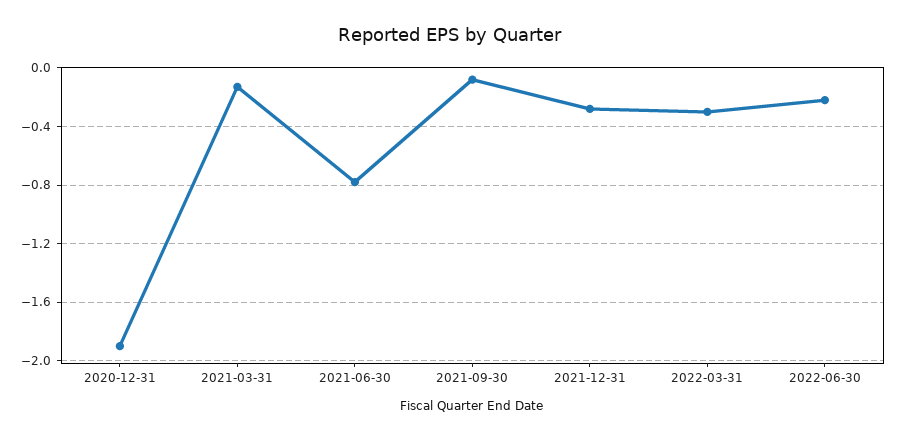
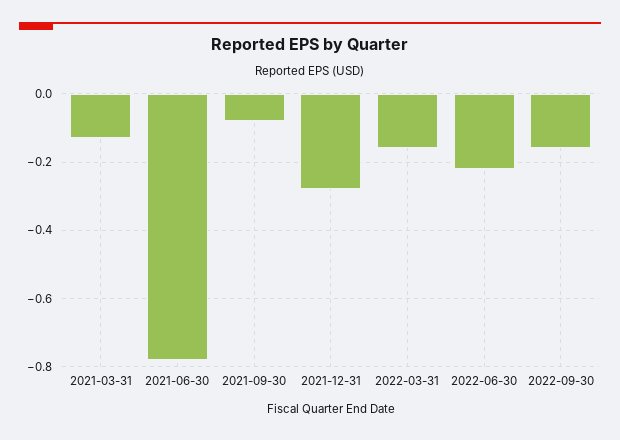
2020-12-31: -1.9 -> none
2022-03-31: -0.3 -> -0.15
2022-09-30: none -> -0.15

